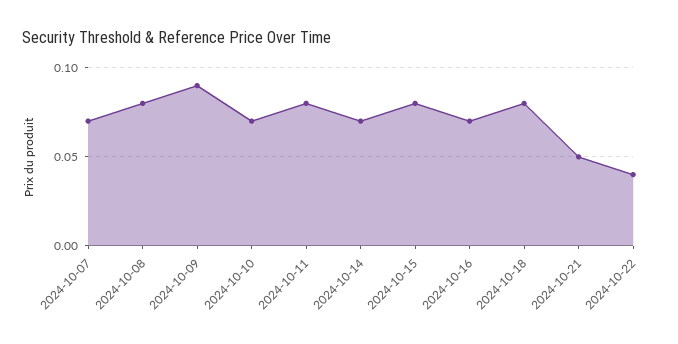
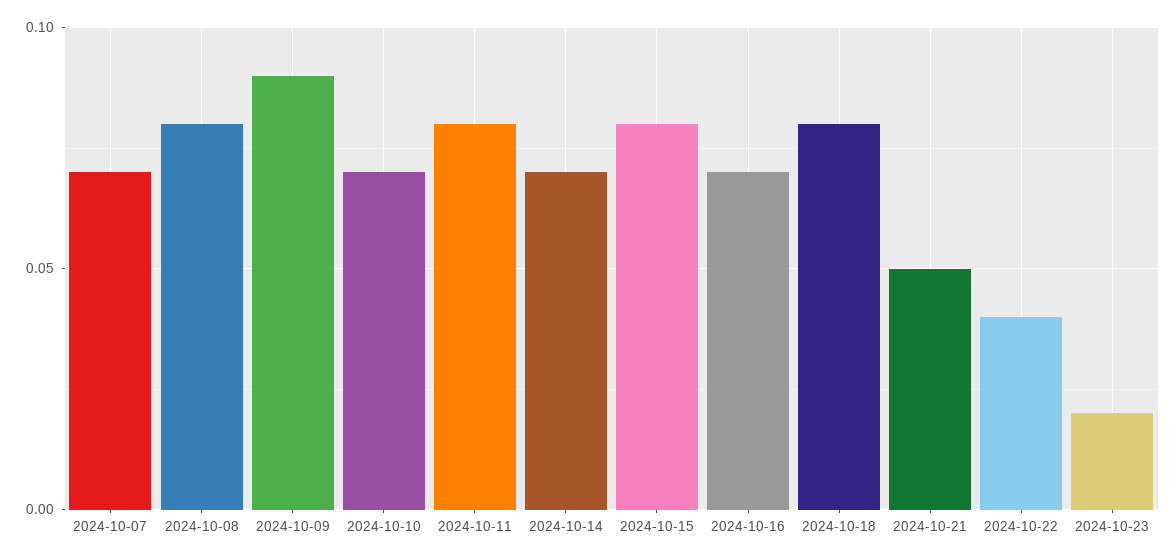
2024-10-23: none -> 0.02

